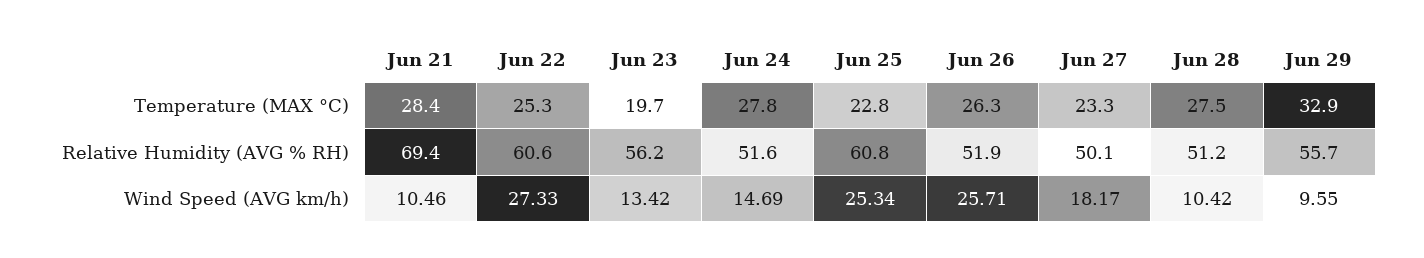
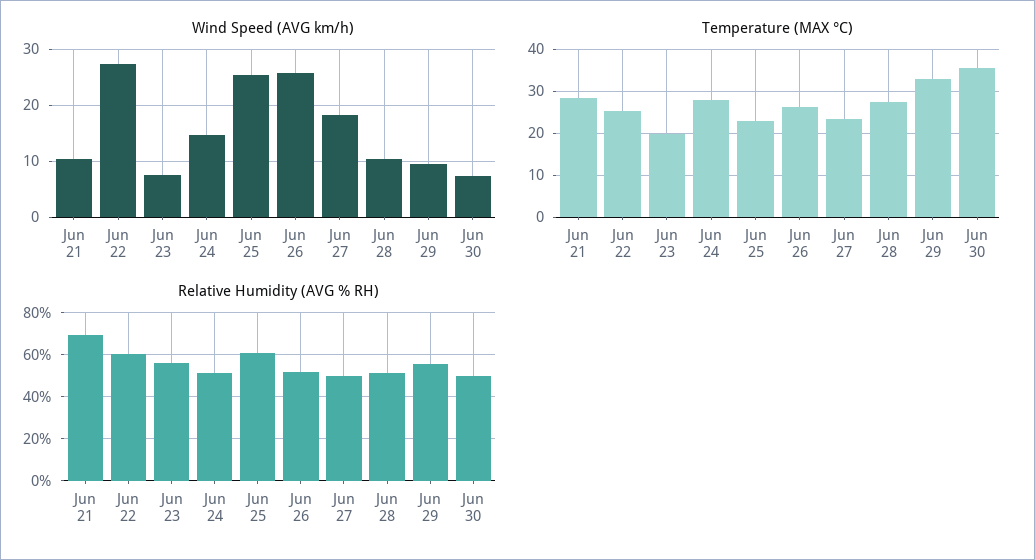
Wind Speed (AVG km/h), Jun 23: 13.42 -> 8
Wind Speed (AVG km/h), Jun 30: none -> 8
Temperature (MAX °C), Jun 30: none -> 36
Relative Humidity (AVG % RH), Jun 30: none -> 50

